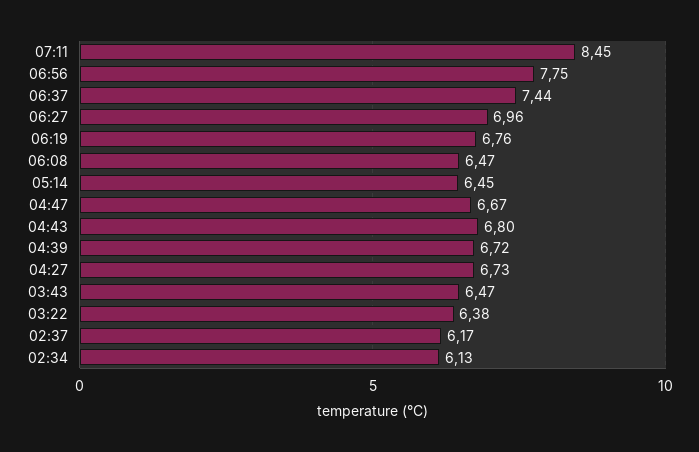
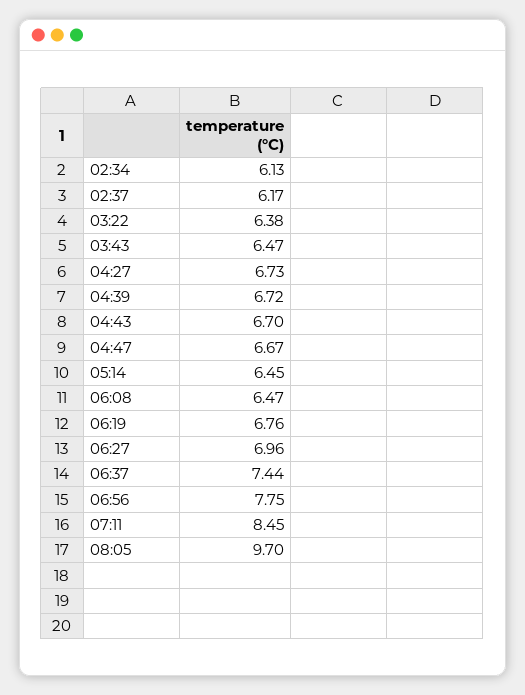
04:43: 6.8 -> 6.7
08:05: none -> 9.7

